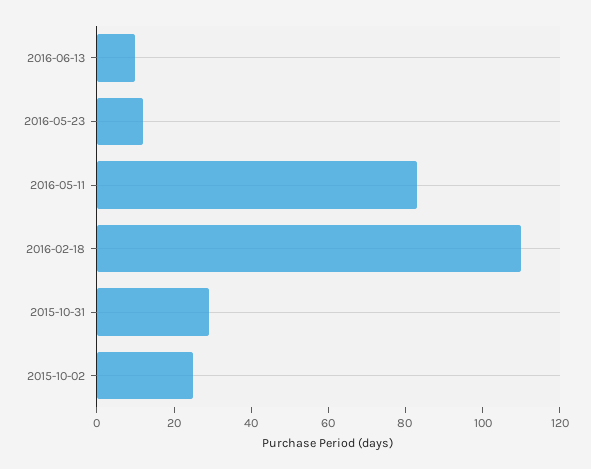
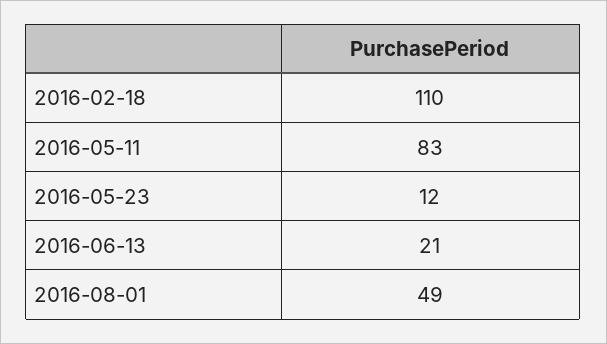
2016-06-13: 10 -> 21
2015-10-31: 30 -> none
2015-10-02: 25 -> none
2016-08-01: none -> 49

